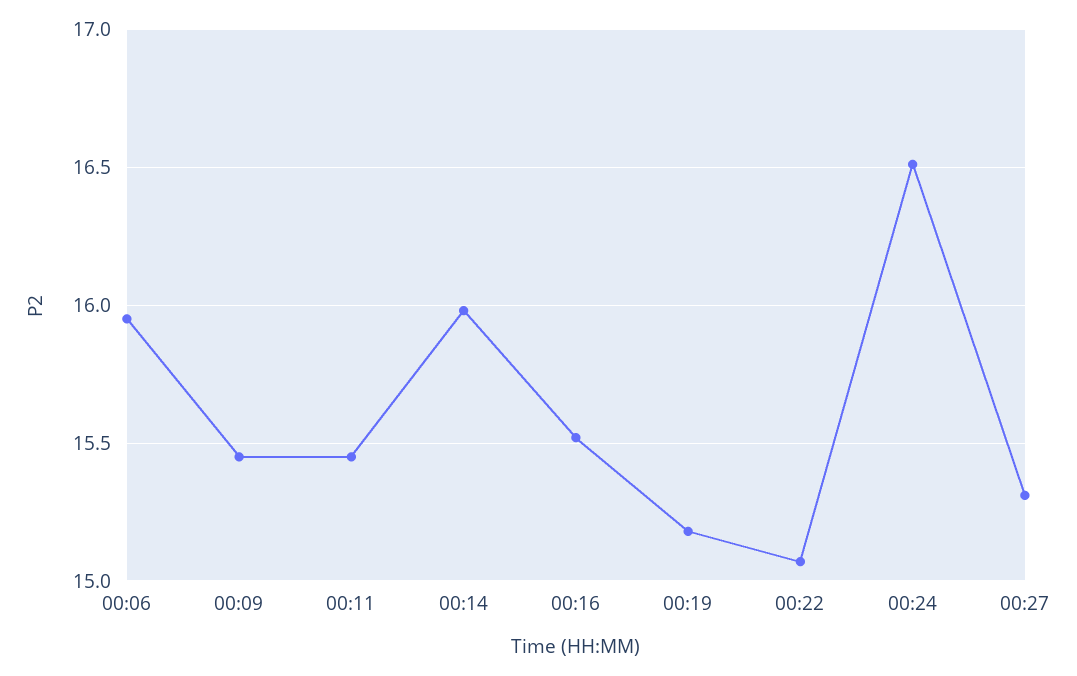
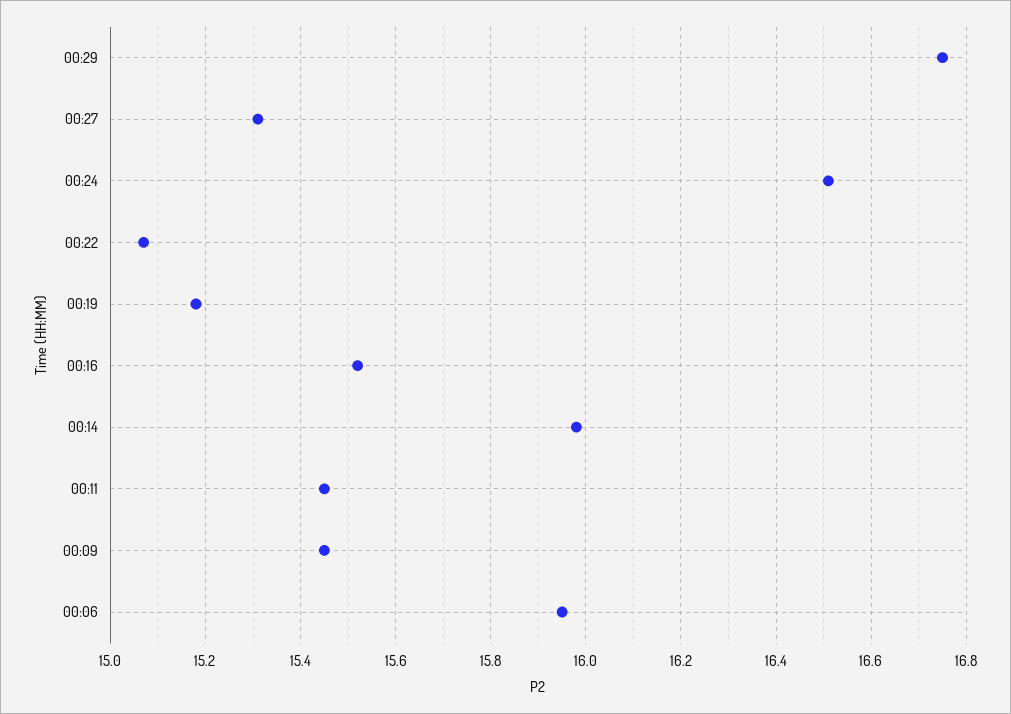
00:29: none -> 16.75

